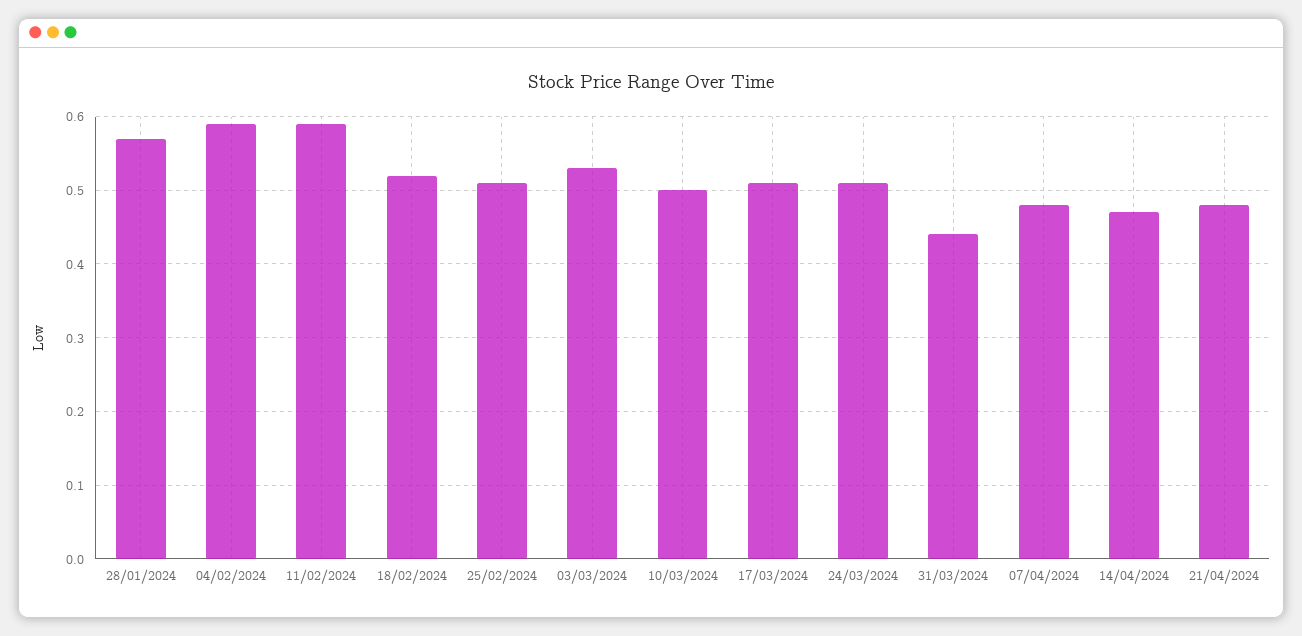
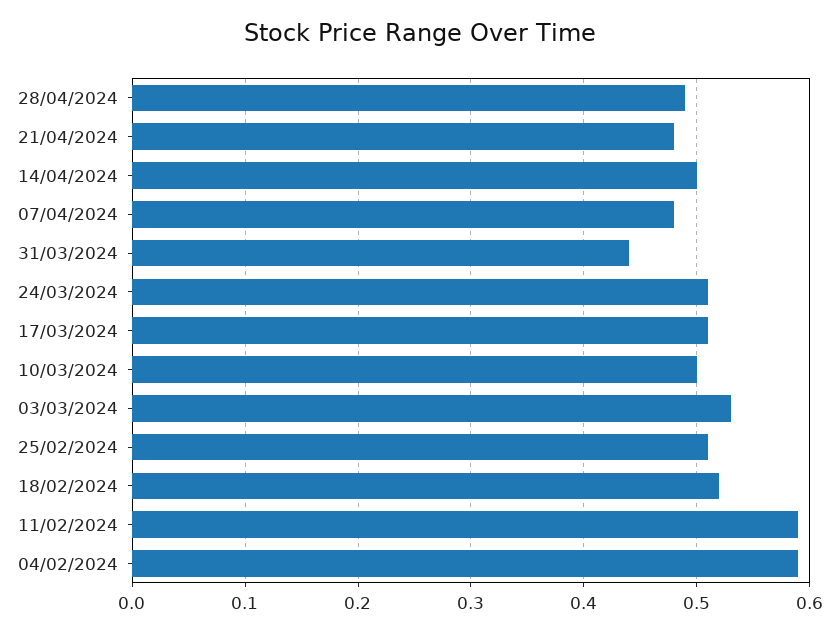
28/01/2024: 0.57 -> none
14/04/2024: 0.47 -> 0.5
28/04/2024: none -> 0.49

